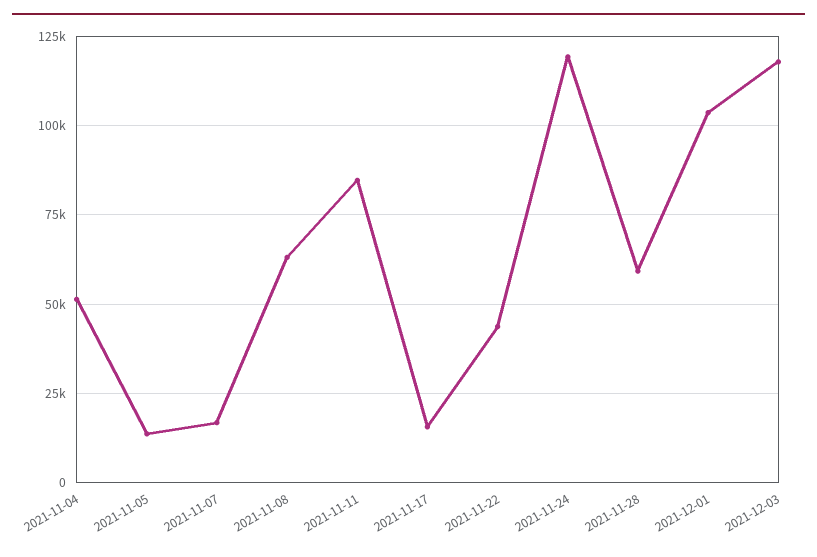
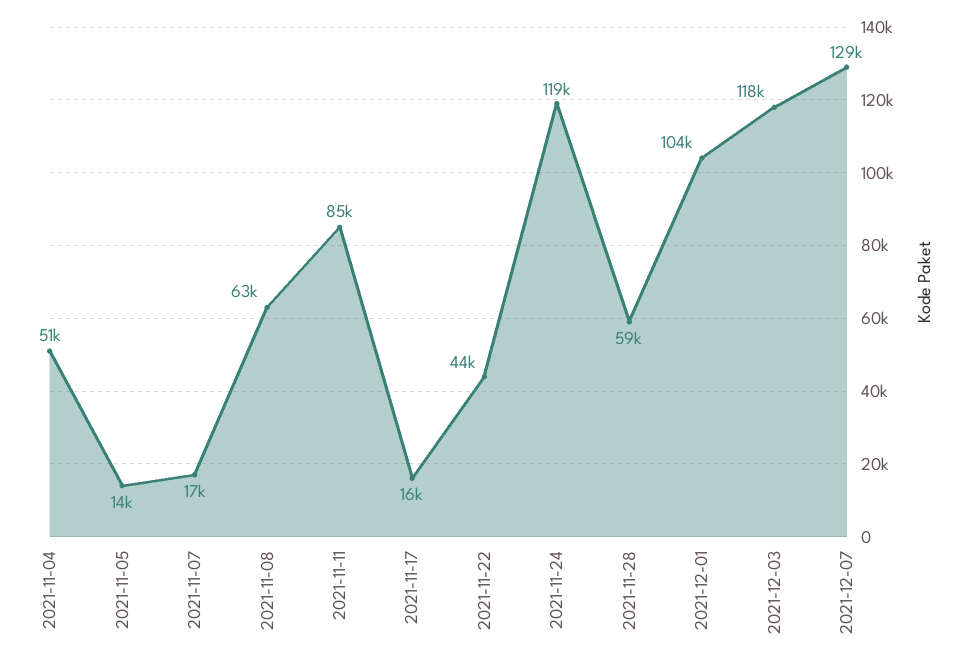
2021-12-07: none -> 129000

